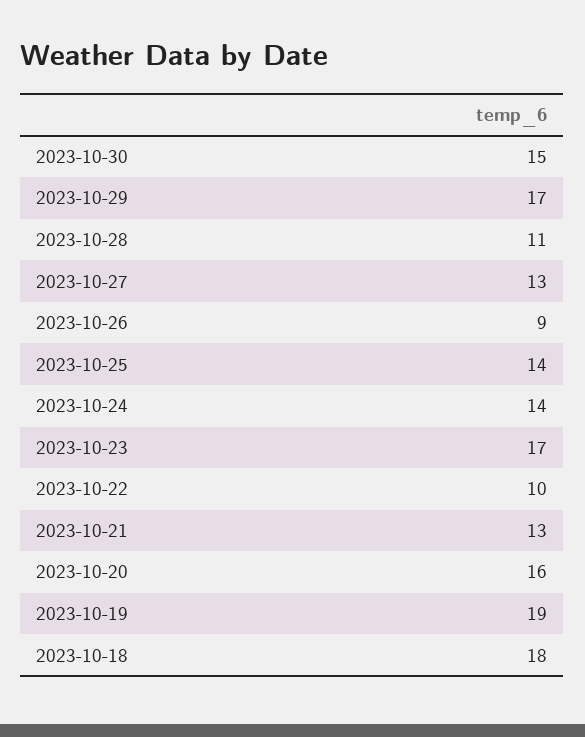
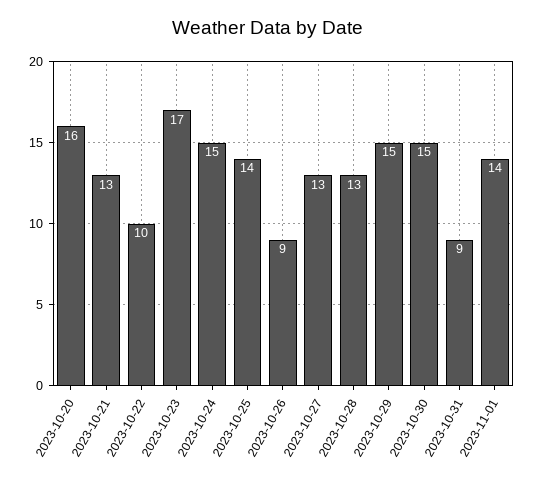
2023-10-29: 17 -> 15
2023-10-28: 11 -> 13
2023-10-24: 14 -> 15
2023-10-19: 19 -> none
2023-10-18: 18 -> none
2023-10-31: none -> 9
2023-11-01: none -> 14

